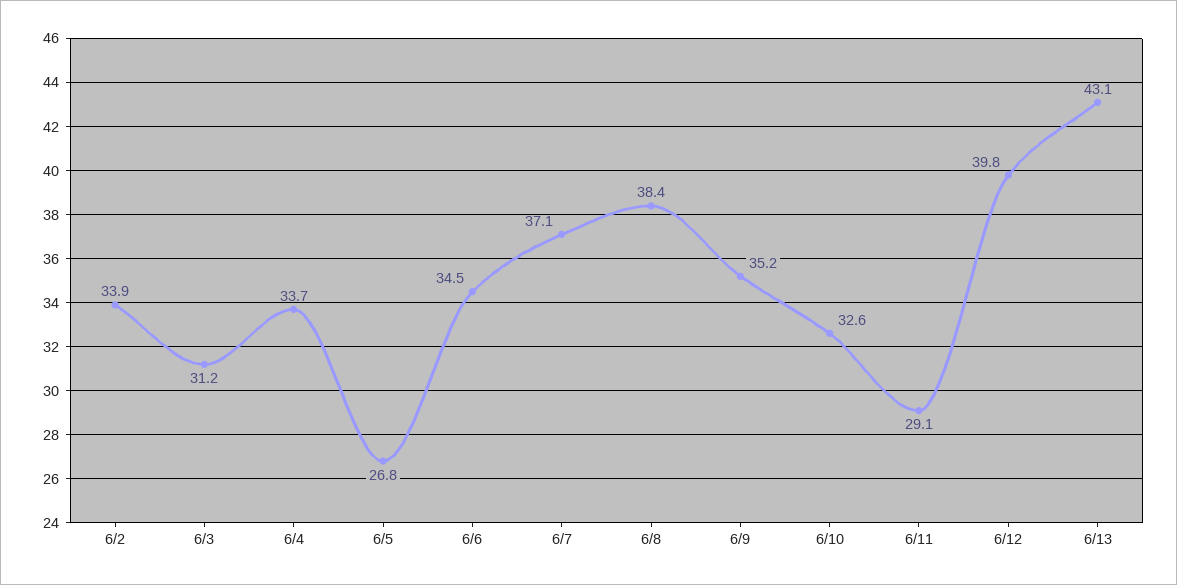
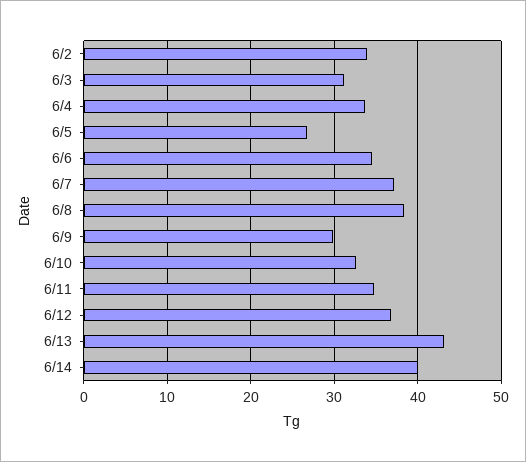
6/9: 35.2 -> 30
6/11: 29.1 -> 35
6/12: 39.8 -> 37
6/14: none -> 40

